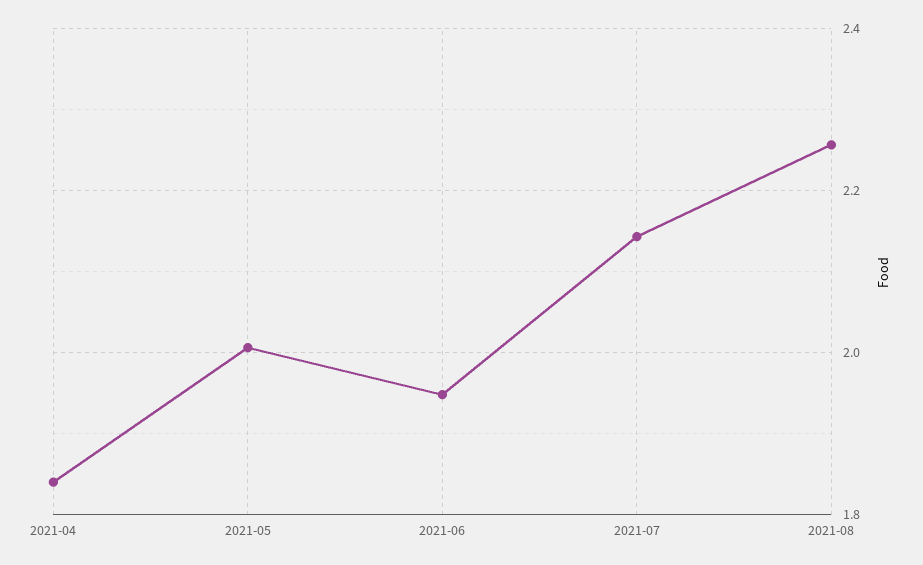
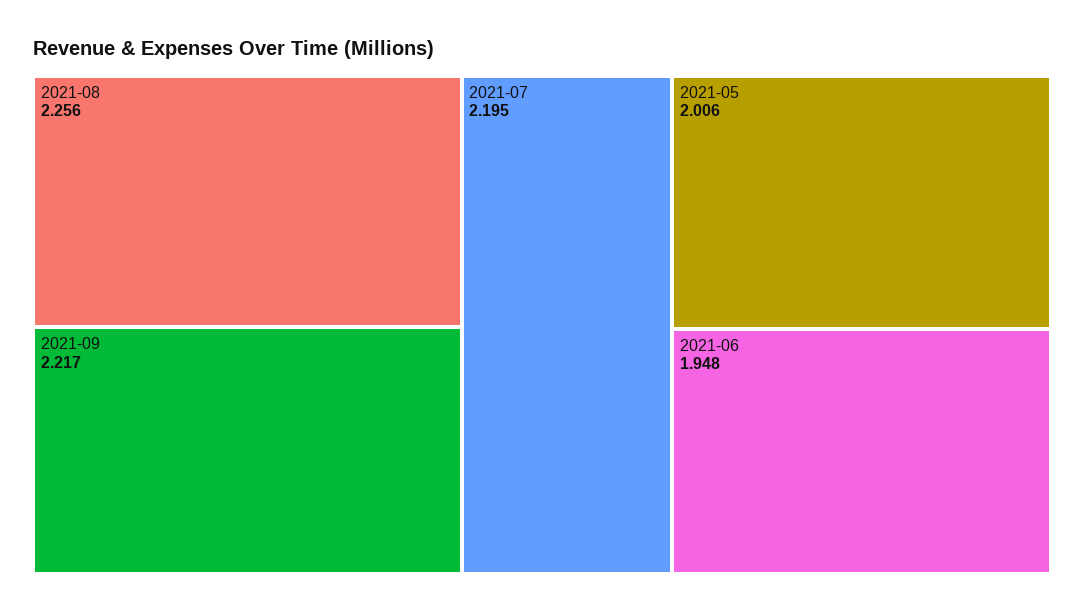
2021-04: 1.84 -> none
2021-07: 2.14 -> 2.195
2021-09: none -> 2.217

